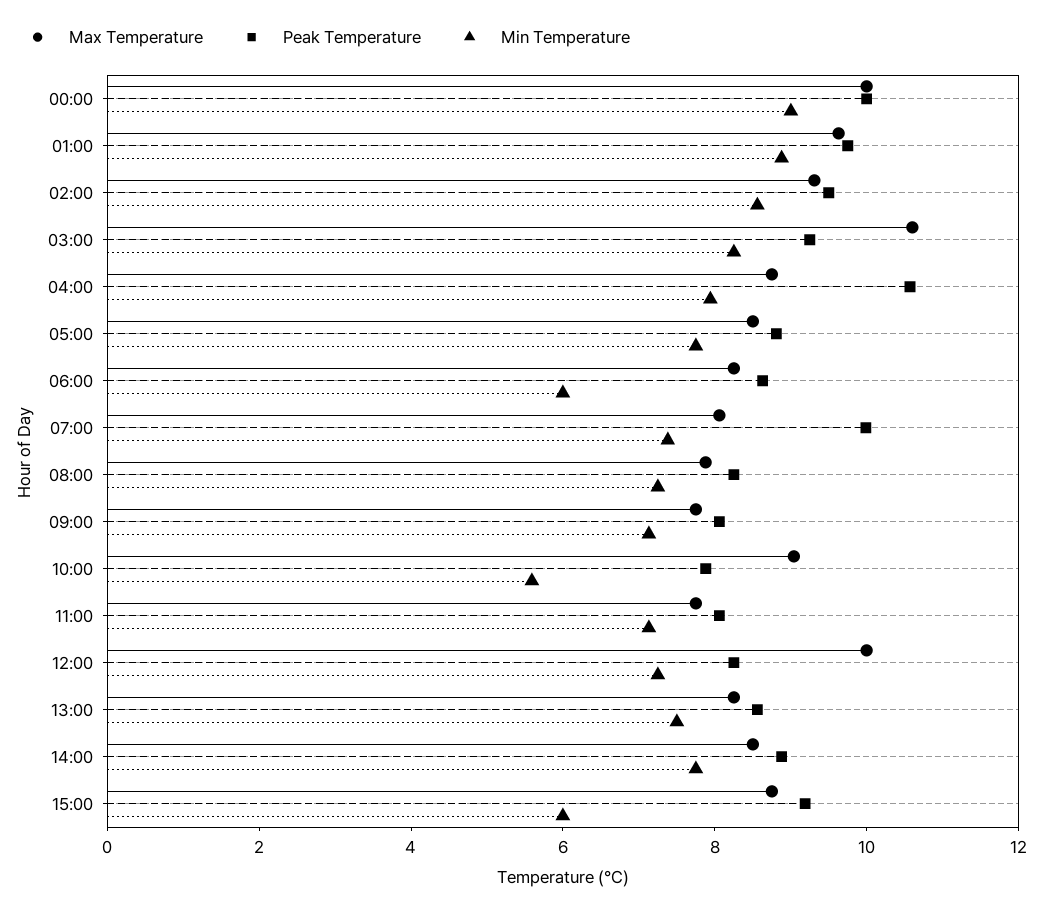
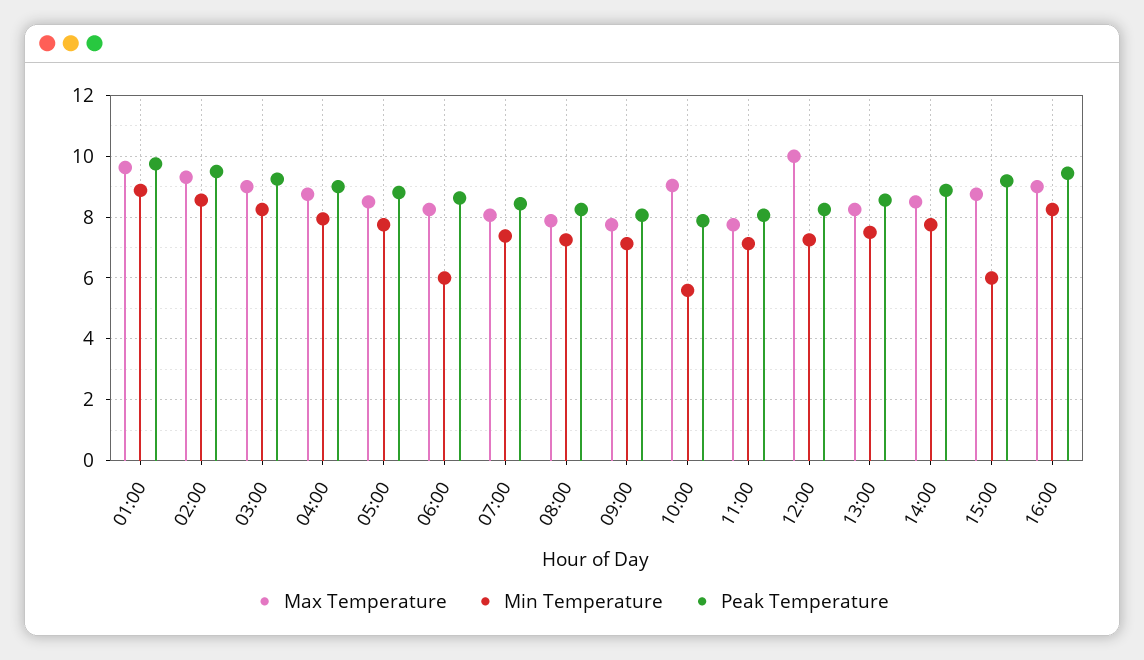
Max Temperature, 00:00: 10 -> none
Peak Temperature, 00:00: 10 -> none
Min Temperature, 00:00: 9 -> none
Max Temperature, 03:00: 10.5 -> 9
Peak Temperature, 04:00: 10.5 -> 9
Peak Temperature, 07:00: 10 -> 8.4
Max Temperature, 16:00: none -> 9
Min Temperature, 16:00: none -> 8.2
Peak Temperature, 16:00: none -> 9.4

